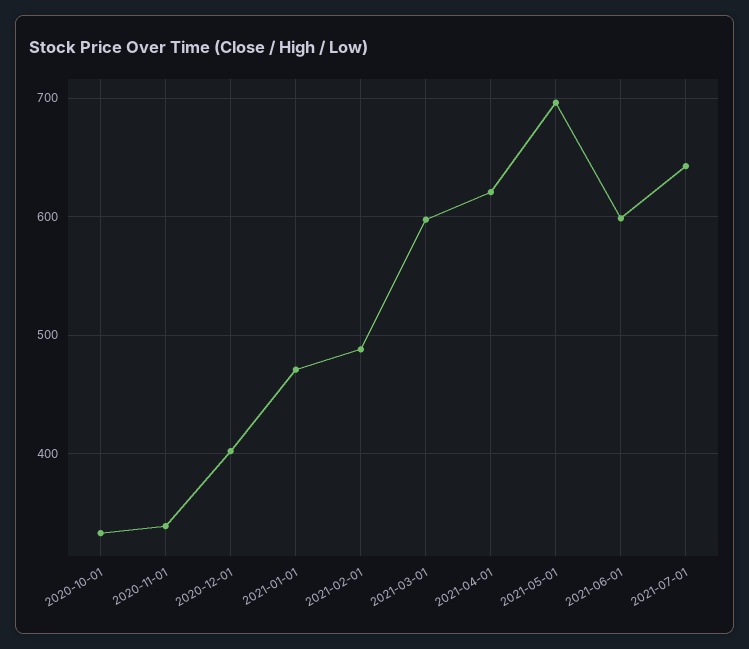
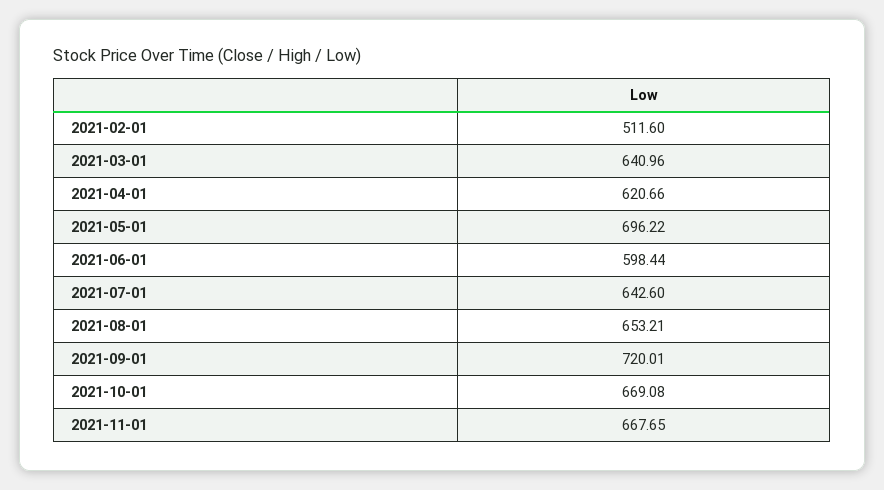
2020-10-01: 330 -> none
2020-11-01: 340 -> none
2020-12-01: 400 -> none
2021-01-01: 470 -> none
2021-02-01: 490 -> 511.6
2021-03-01: 600 -> 640.96
2021-08-01: none -> 653.21
2021-09-01: none -> 720.01
2021-10-01: none -> 669.08
2021-11-01: none -> 667.65

